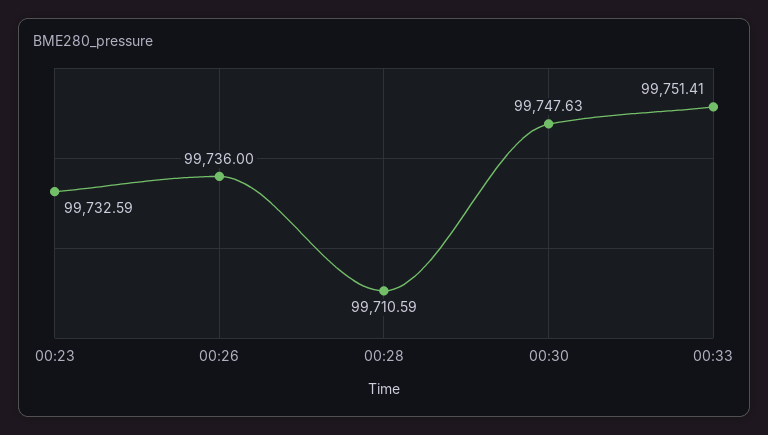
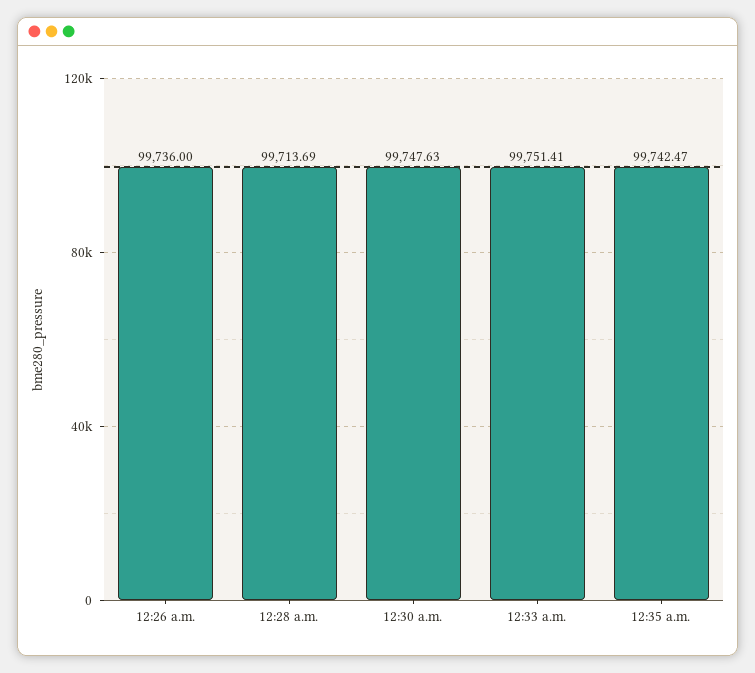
00:23: 99732.59 -> none
00:28: 99710.59 -> 99713.69
12:35 a.m.: none -> 99742.47

